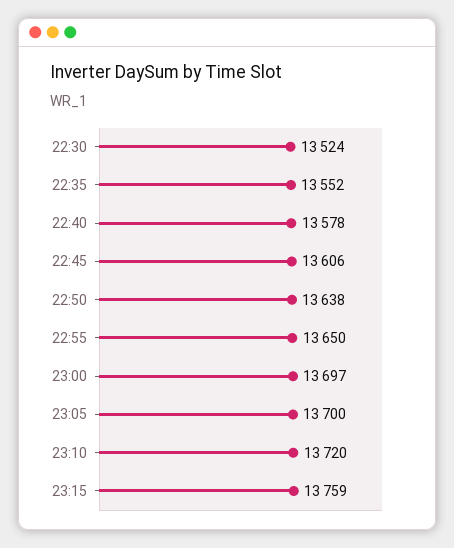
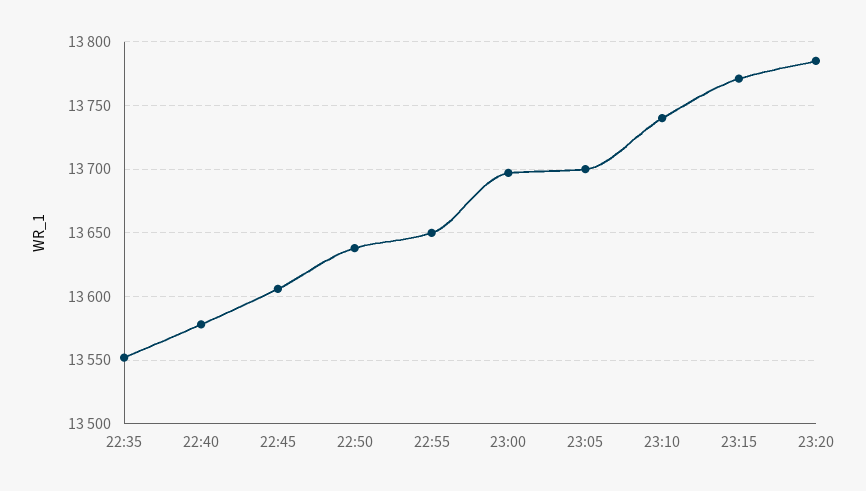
22:30: 13524 -> none
23:10: 13720 -> 13740
23:15: 13759 -> 13770
23:20: none -> 13785

